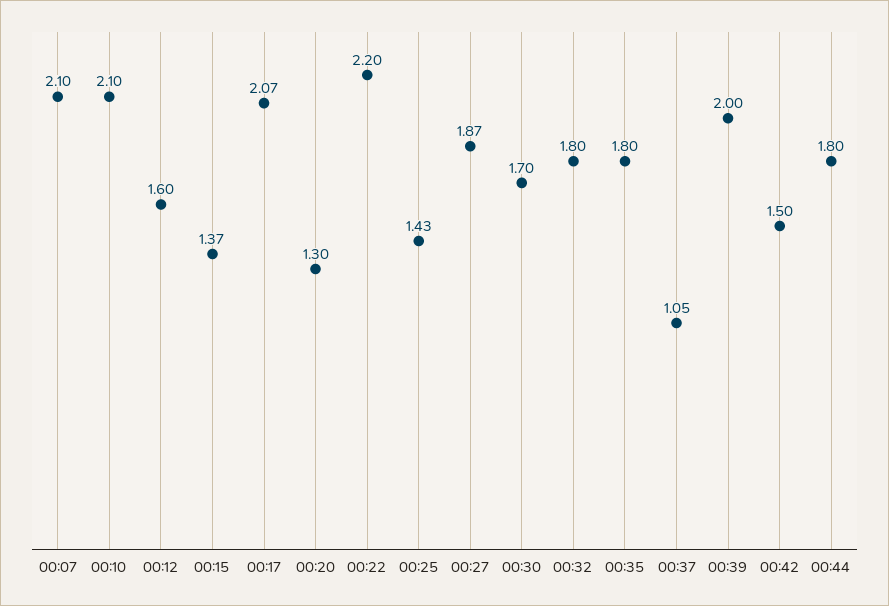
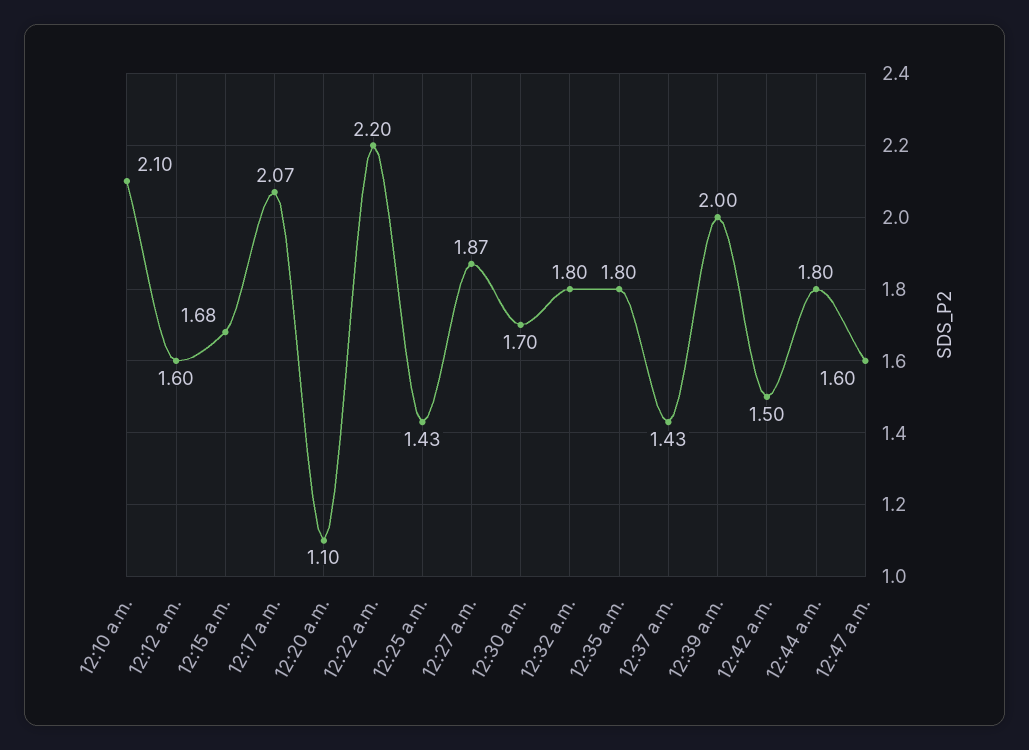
00:07: 2.1 -> none
00:15: 1.37 -> 1.68
00:20: 1.3 -> 1.1
00:37: 1.05 -> 1.43
12:47 a.m.: none -> 1.6

